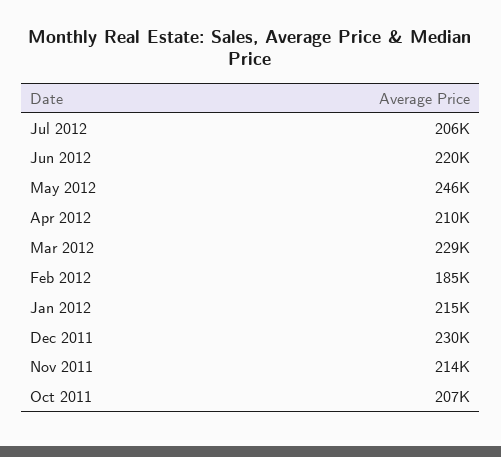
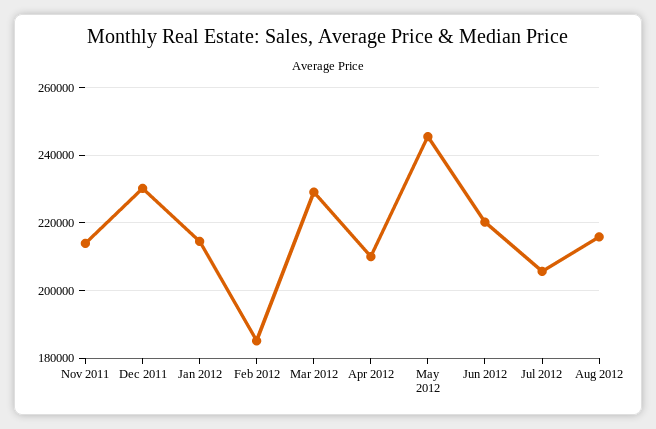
Oct 2011: 207000 -> none
Aug 2012: none -> 216000

